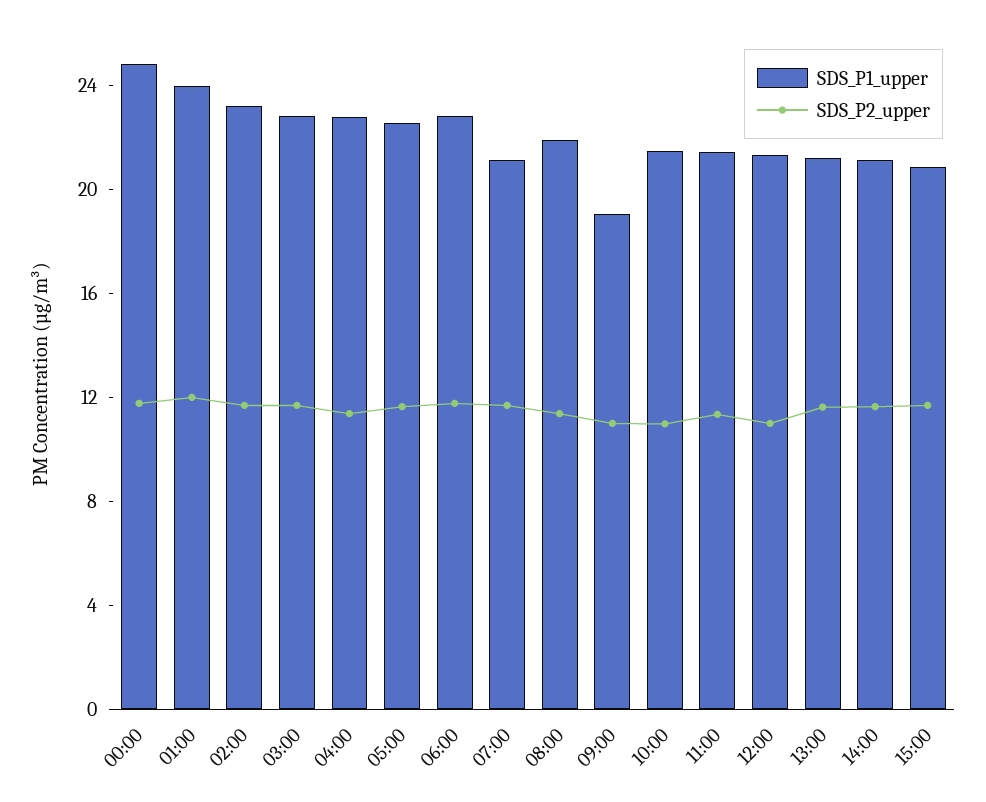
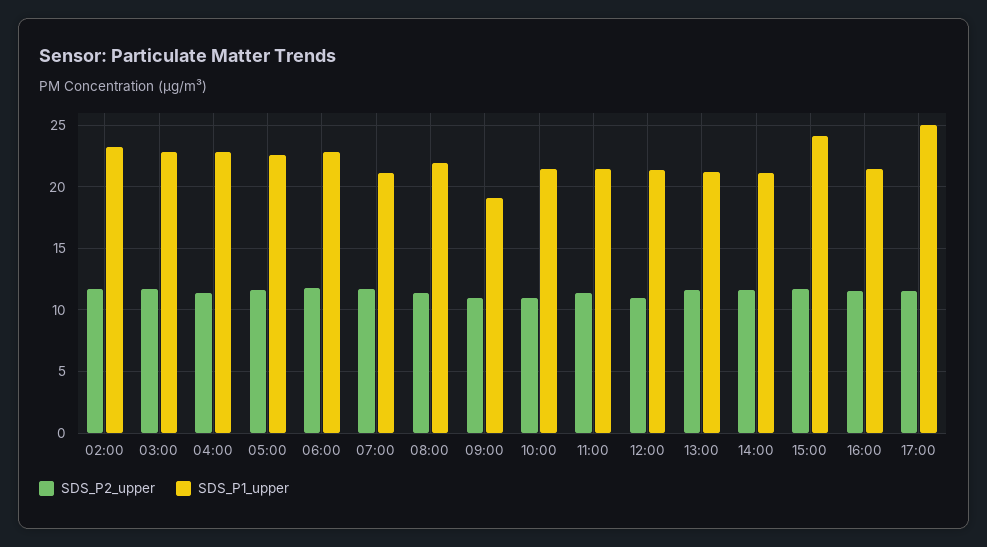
SDS_P1_upper, 00:00: 25 -> none
SDS_P2_upper, 00:00: 12 -> none
SDS_P1_upper, 01:00: 24 -> none
SDS_P2_upper, 01:00: 12 -> none
SDS_P1_upper, 15:00: 21 -> 24
SDS_P2_upper, 16:00: none -> 11.5
SDS_P1_upper, 16:00: none -> 21.5
SDS_P2_upper, 17:00: none -> 11.5
SDS_P1_upper, 17:00: none -> 25

